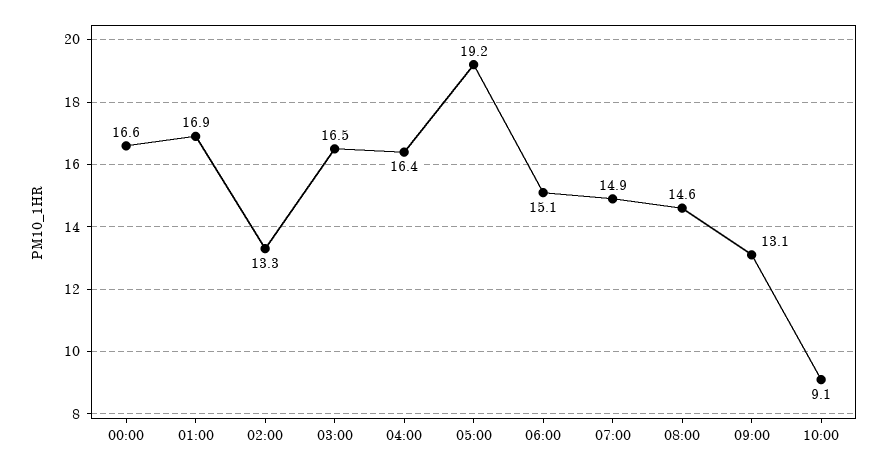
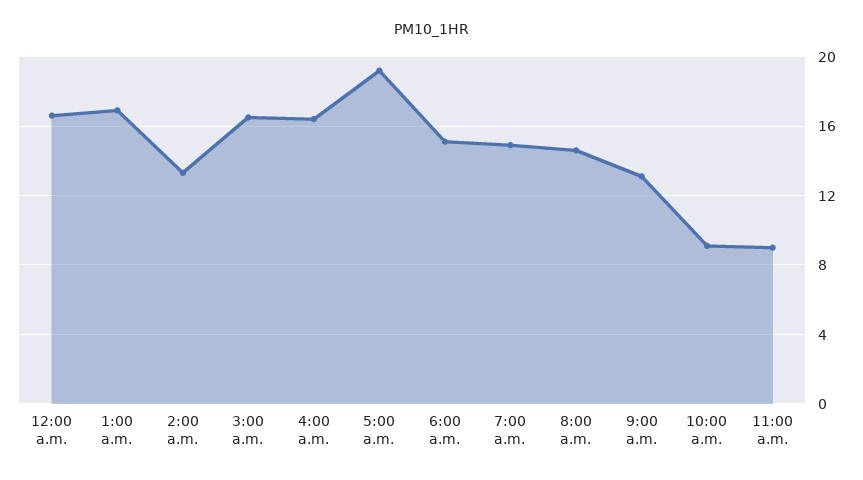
11:00 a.m.: none -> 9

